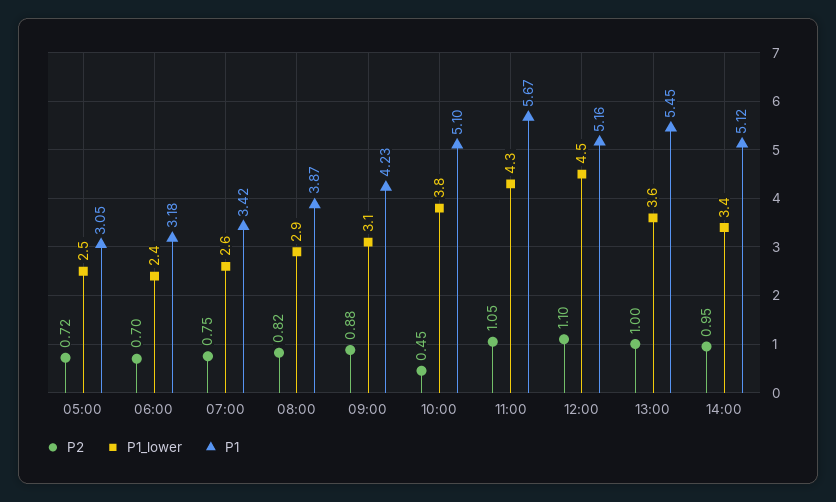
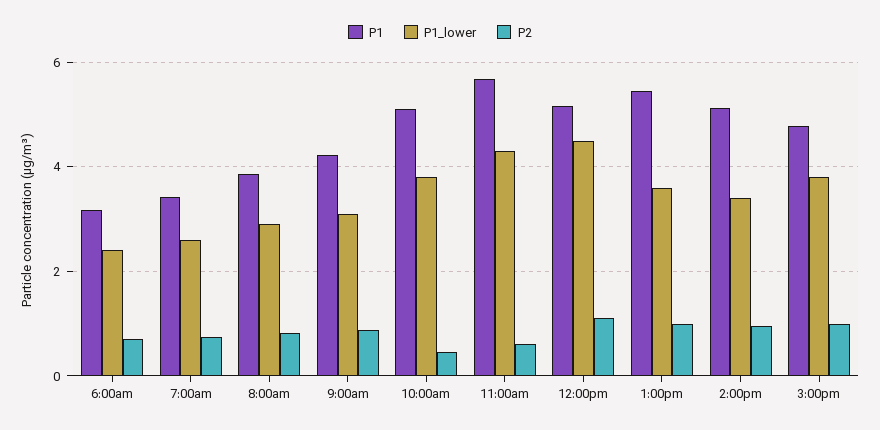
P2, 05:00: 0.72 -> none
P1_lower, 05:00: 2.5 -> none
P1, 05:00: 3.05 -> none
P2, 11:00: 1.05 -> 0.6
P1, 3:00pm: none -> 4.8
P1_lower, 3:00pm: none -> 3.8
P2, 3:00pm: none -> 1

